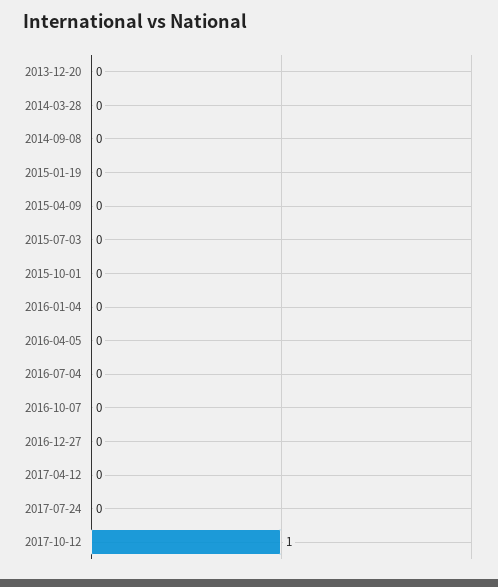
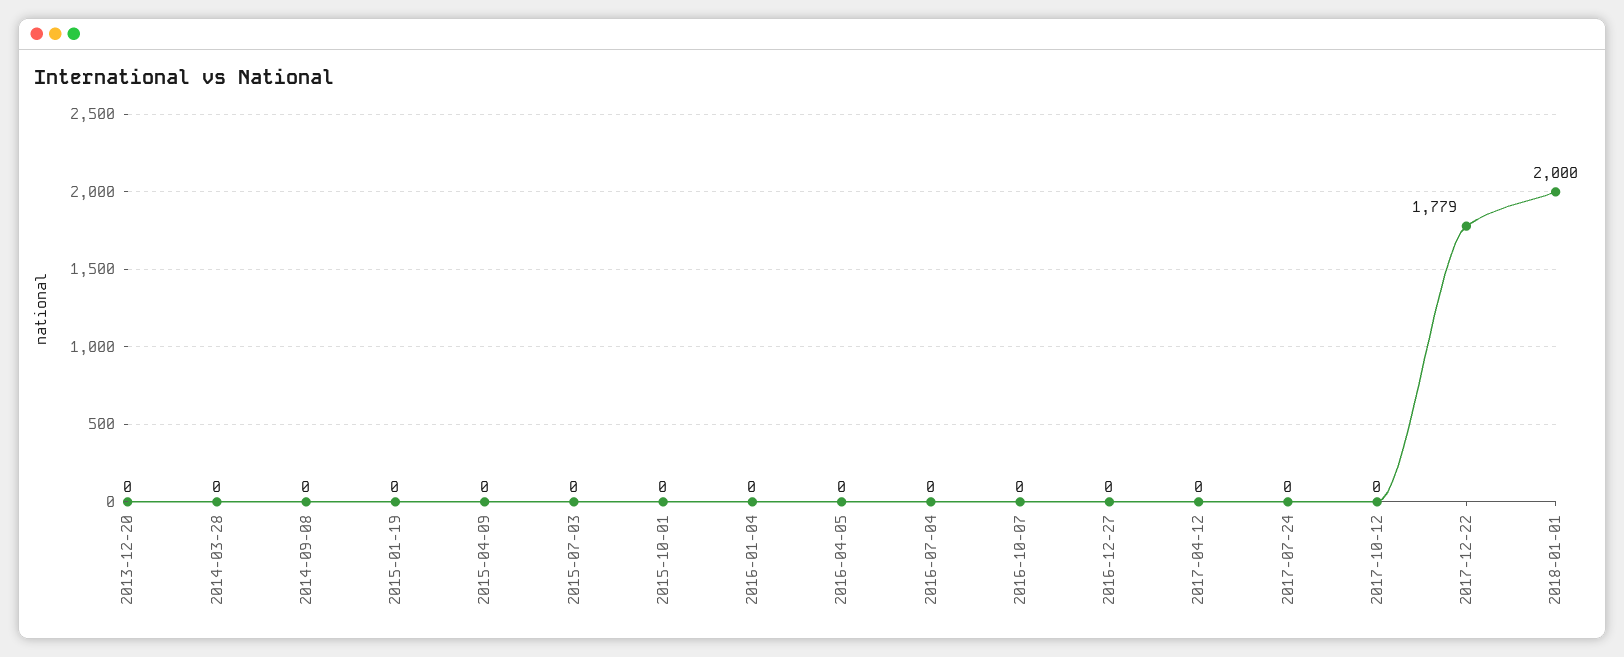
2017-10-12: 1 -> 0
2017-12-22: none -> 1779
2018-01-01: none -> 2000

